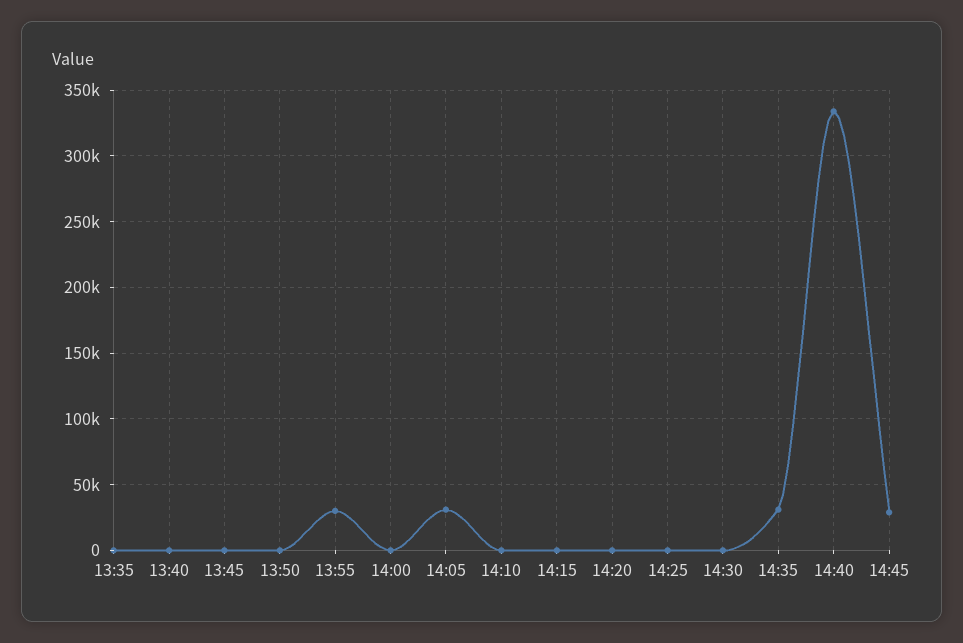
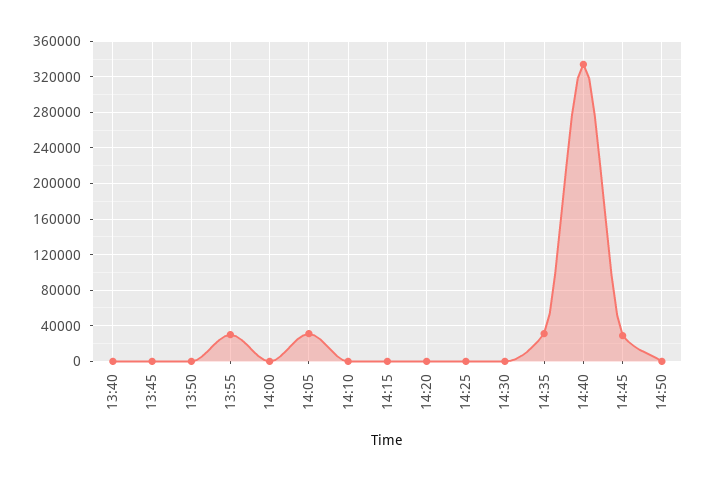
13:35: 0 -> none
14:50: none -> 0

